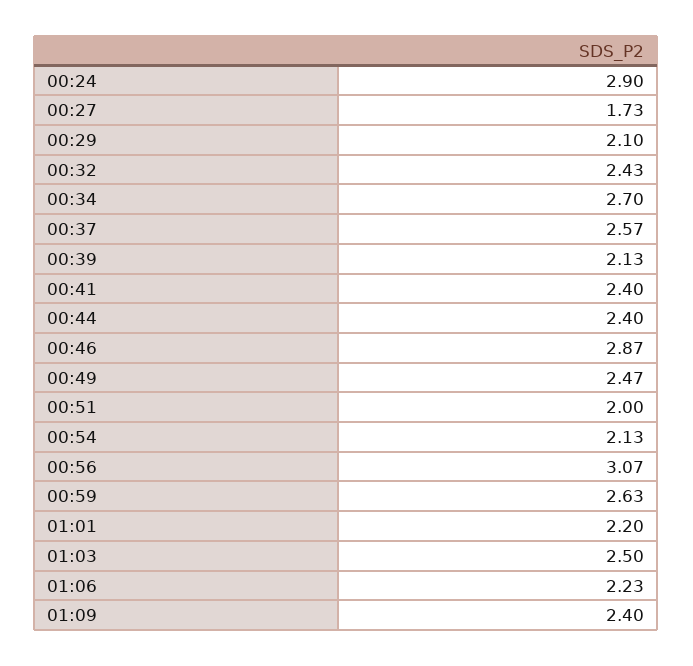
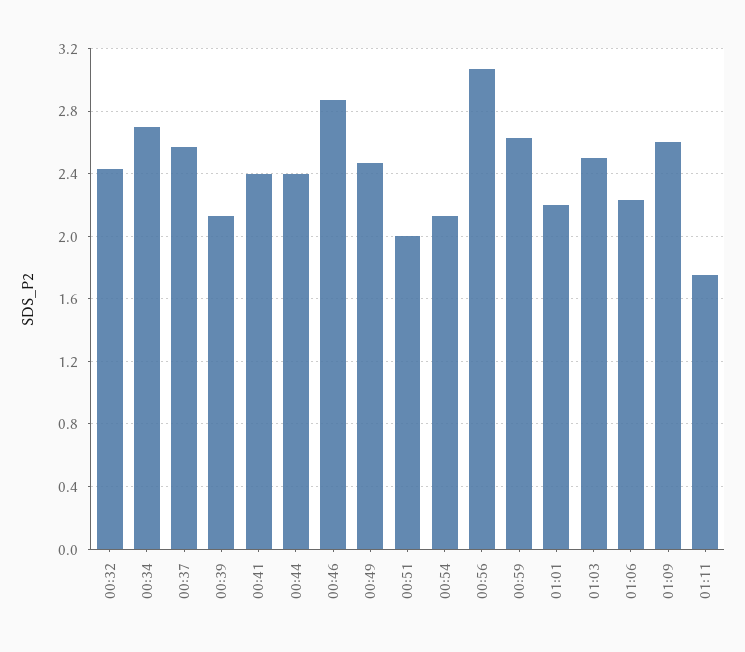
00:24: 2.9 -> none
00:27: 1.73 -> none
00:29: 2.1 -> none
01:09: 2.4 -> 2.6
01:11: none -> 1.75

